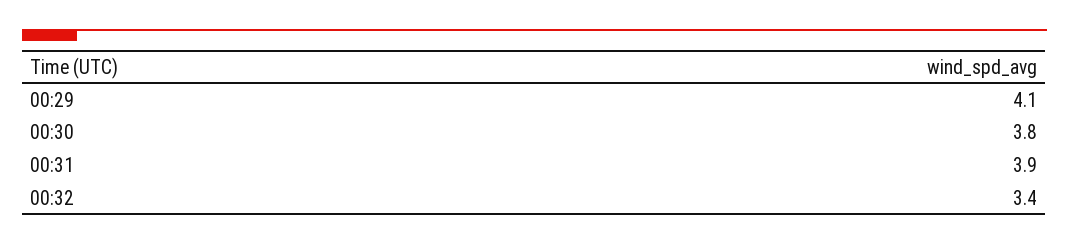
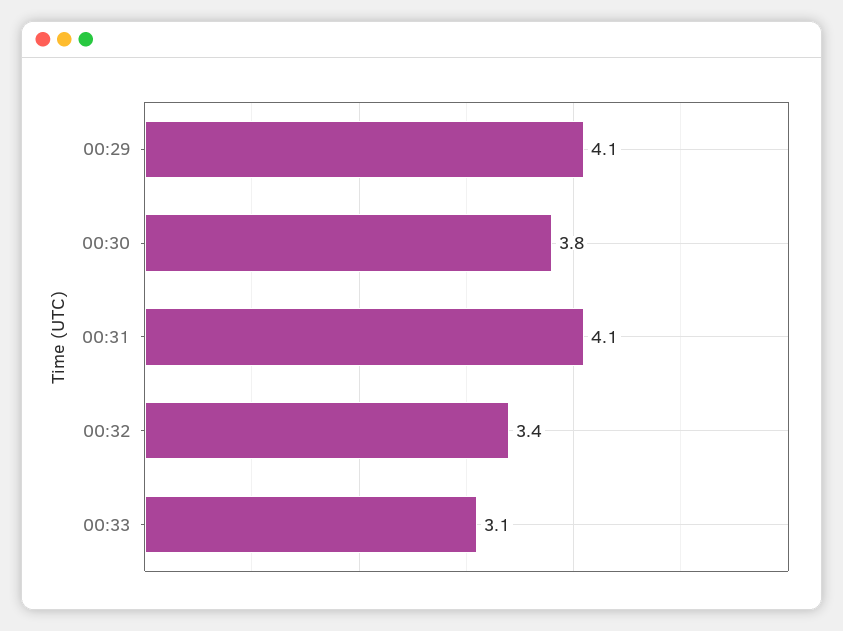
00:31: 3.9 -> 4.1
00:33: none -> 3.1

